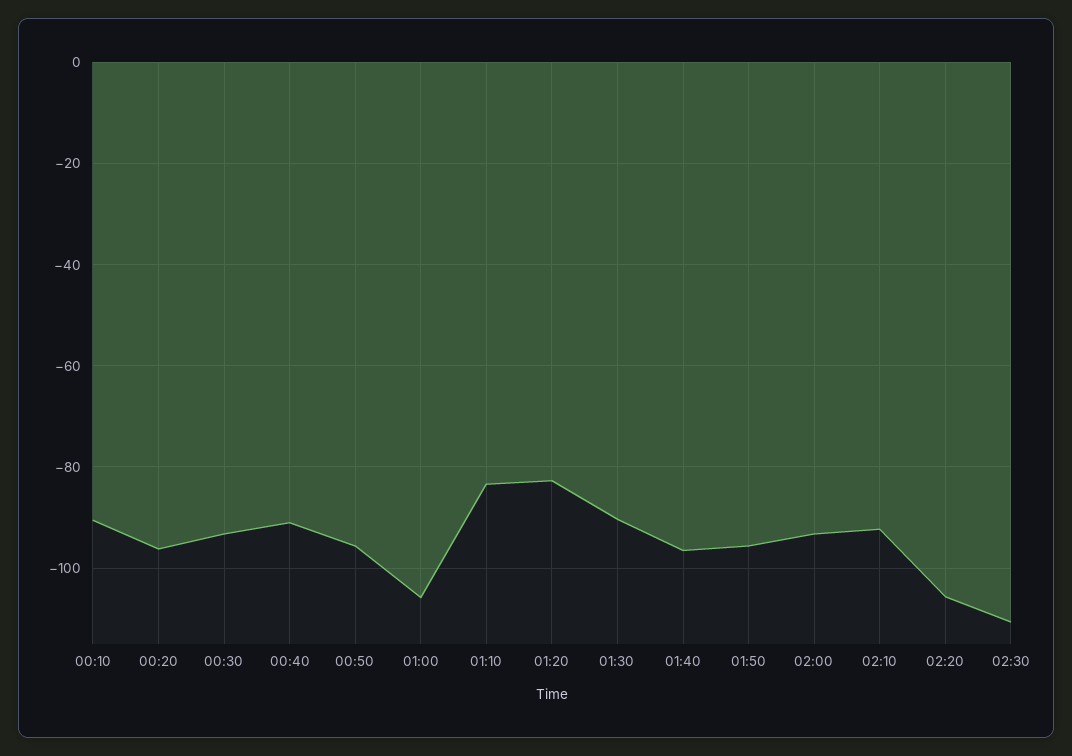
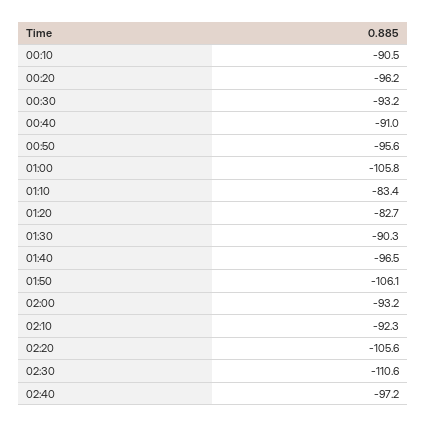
01:50: -96 -> -106.1
02:40: none -> -97.2

